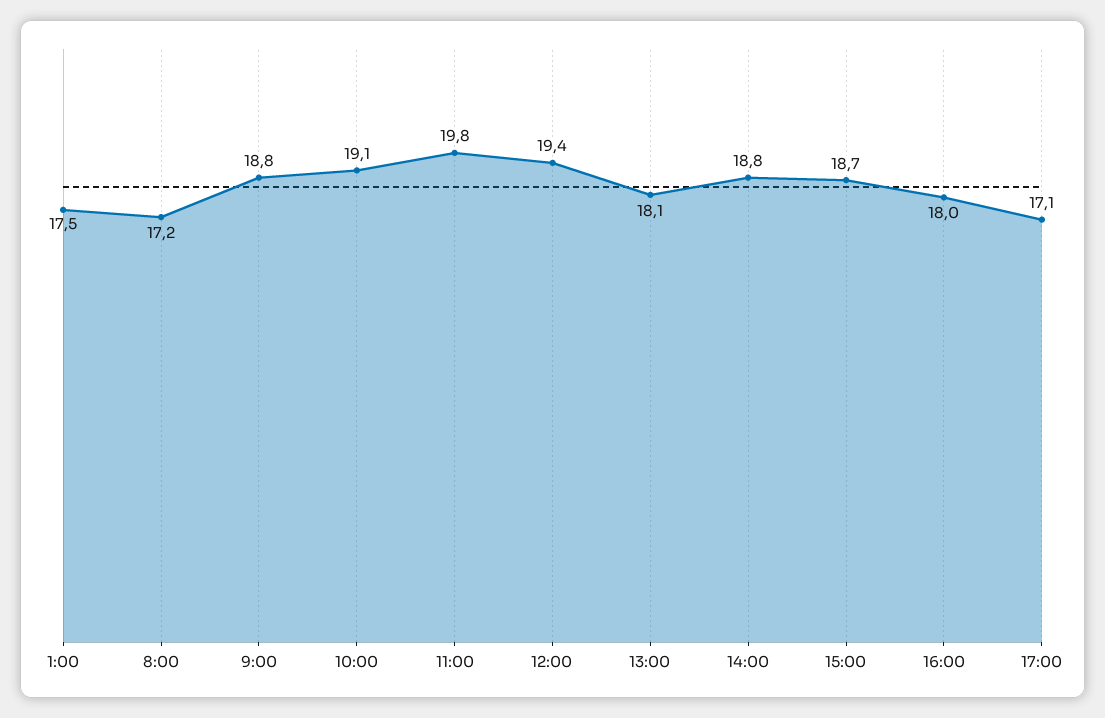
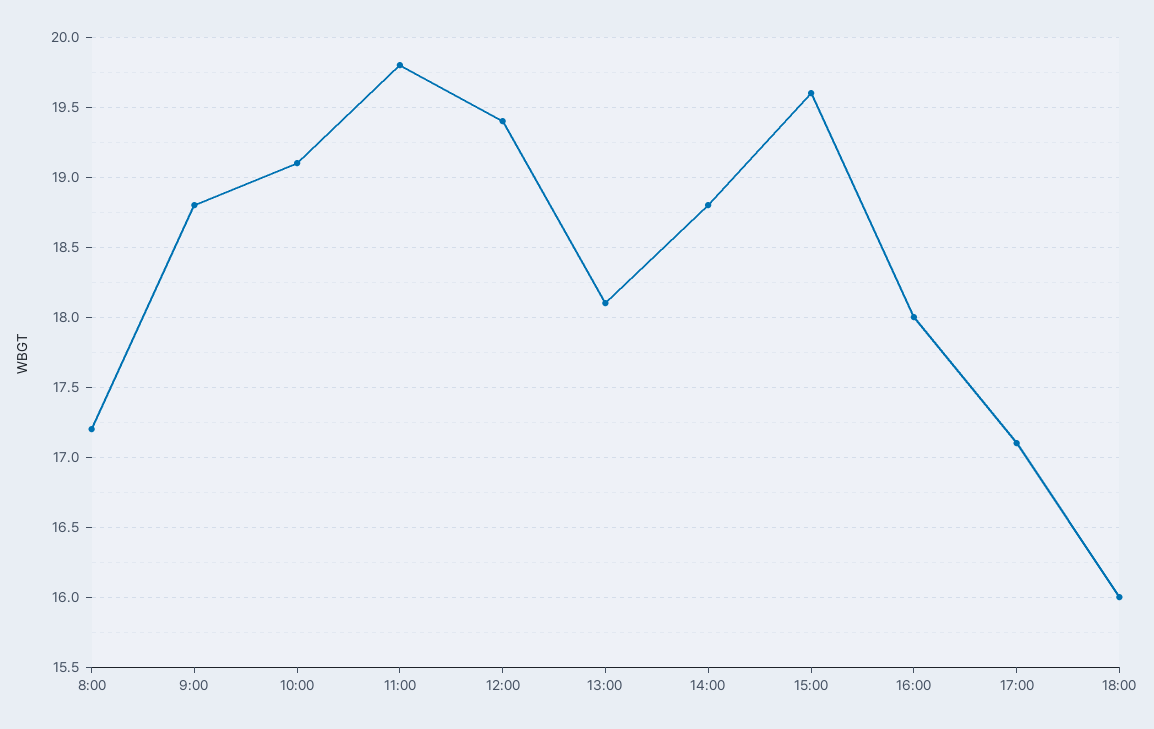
1:00: 17.5 -> none
15:00: 18.7 -> 19.6
18:00: none -> 16

